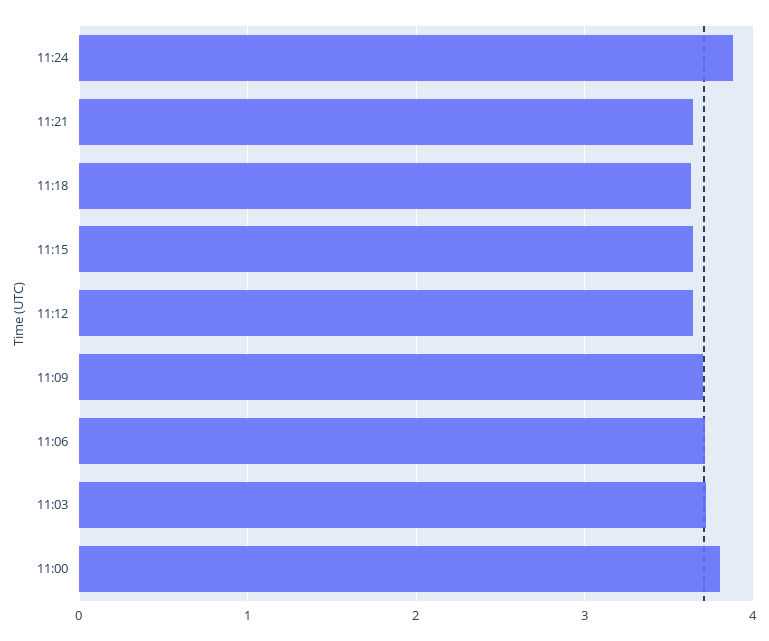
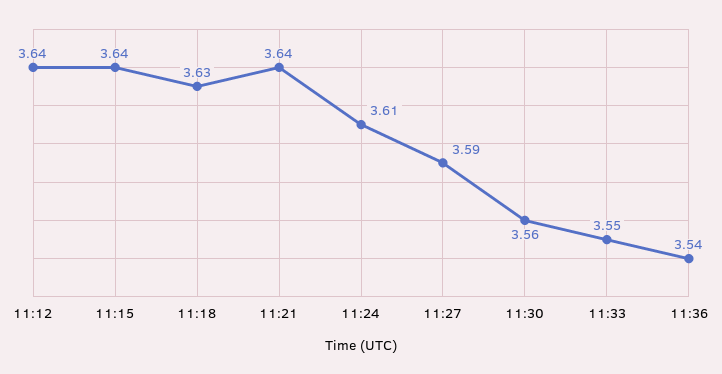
11:24: 3.9 -> 3.61
11:09: 3.7 -> none
11:06: 3.7 -> none
11:03: 3.7 -> none
11:00: 3.8 -> none
11:27: none -> 3.59
11:30: none -> 3.56
11:33: none -> 3.55
11:36: none -> 3.54

